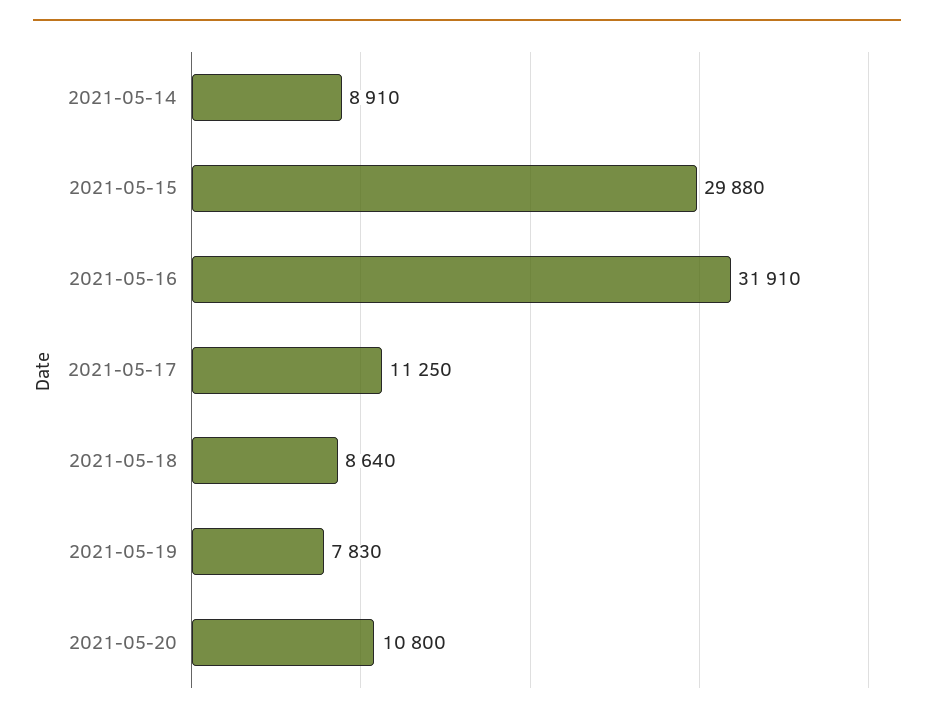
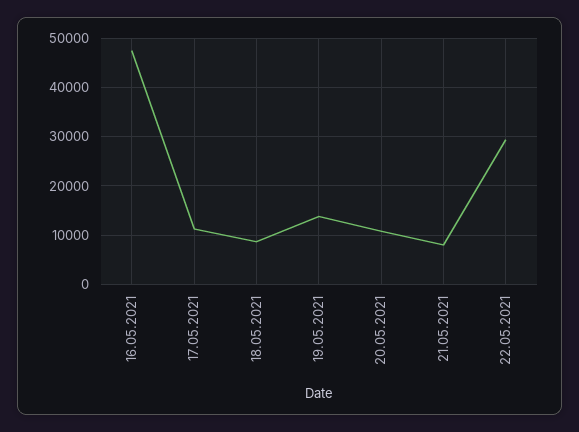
2021-05-14: 8910 -> none
2021-05-15: 29880 -> none
2021-05-16: 31910 -> 48000
2021-05-19: 7830 -> 14000
21.05.2021: none -> 8000
22.05.2021: none -> 30000

